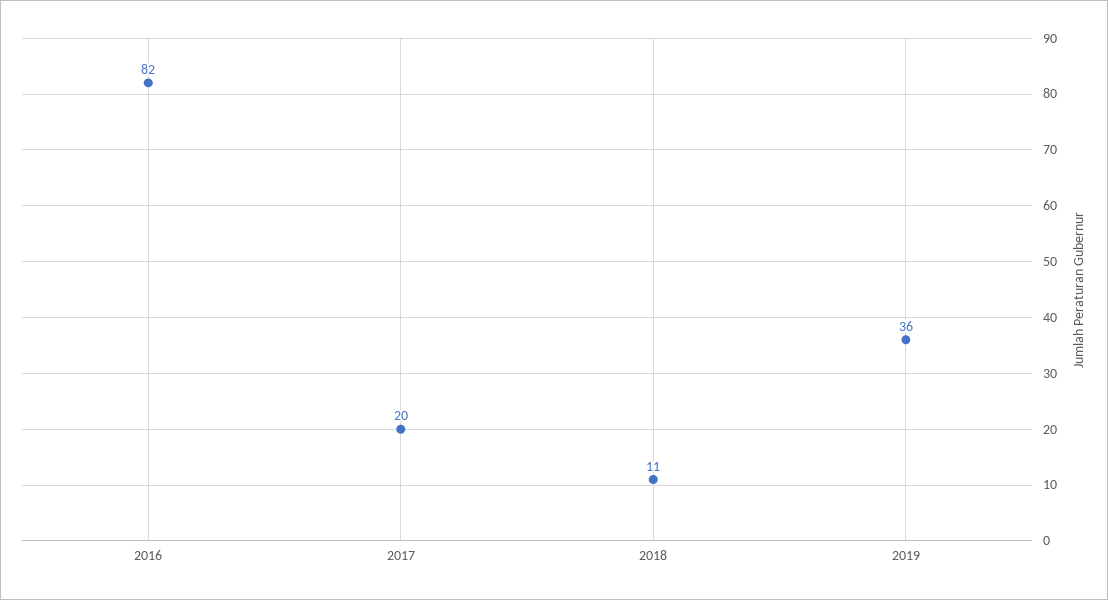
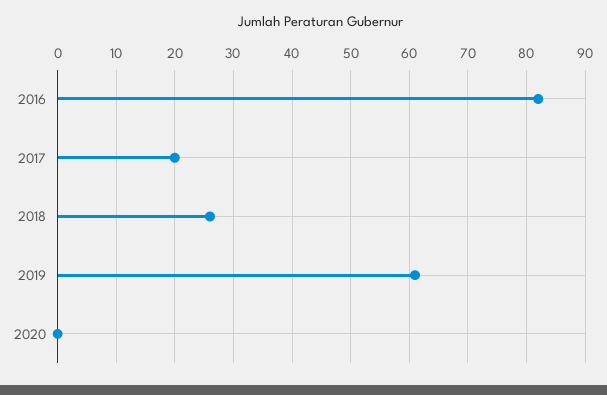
2018: 11 -> 25
2019: 36 -> 60
2020: none -> 0

